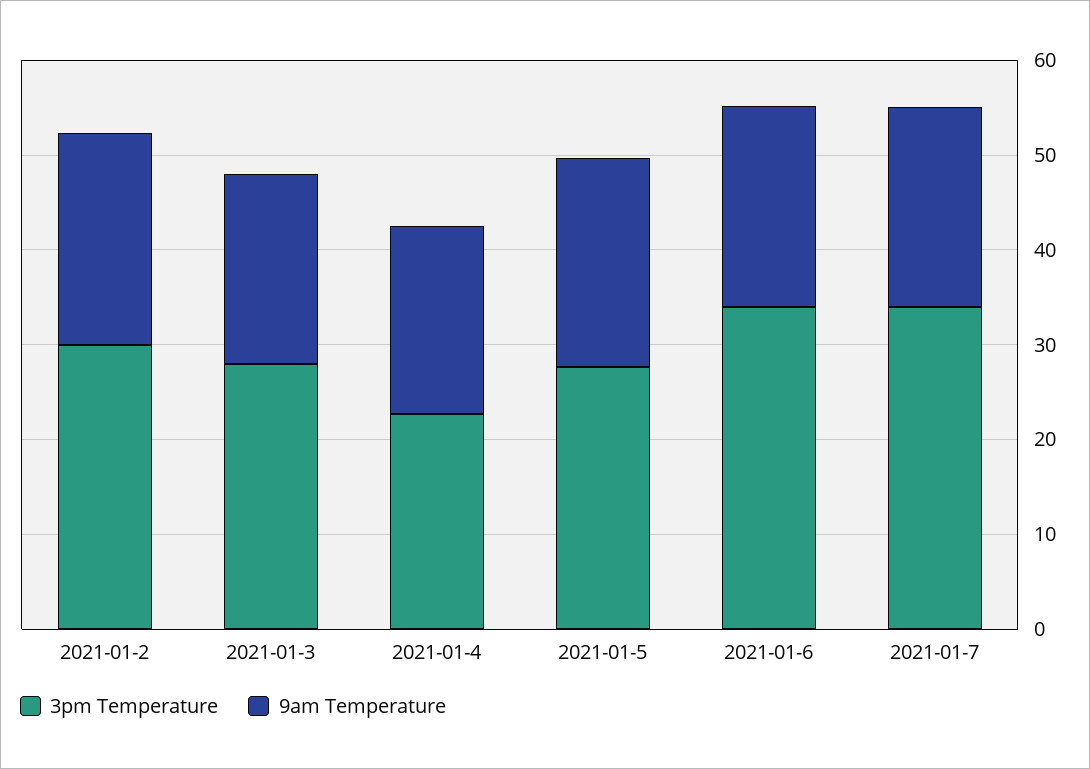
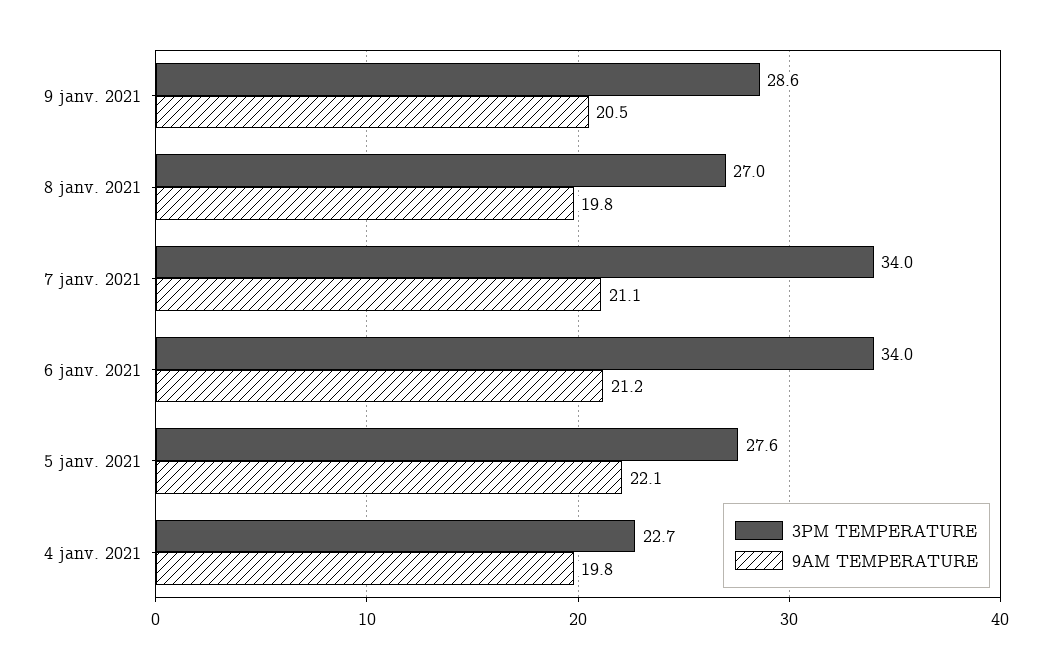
3pm Temperature, 2021-01-2: 30 -> none
9am Temperature, 2021-01-2: 22 -> none
3pm Temperature, 2021-01-3: 28 -> none
9am Temperature, 2021-01-3: 20 -> none
3pm Temperature, 9 janv. 2021: none -> 28.6
9am Temperature, 9 janv. 2021: none -> 20.5
3pm Temperature, 8 janv. 2021: none -> 27
9am Temperature, 8 janv. 2021: none -> 19.8

